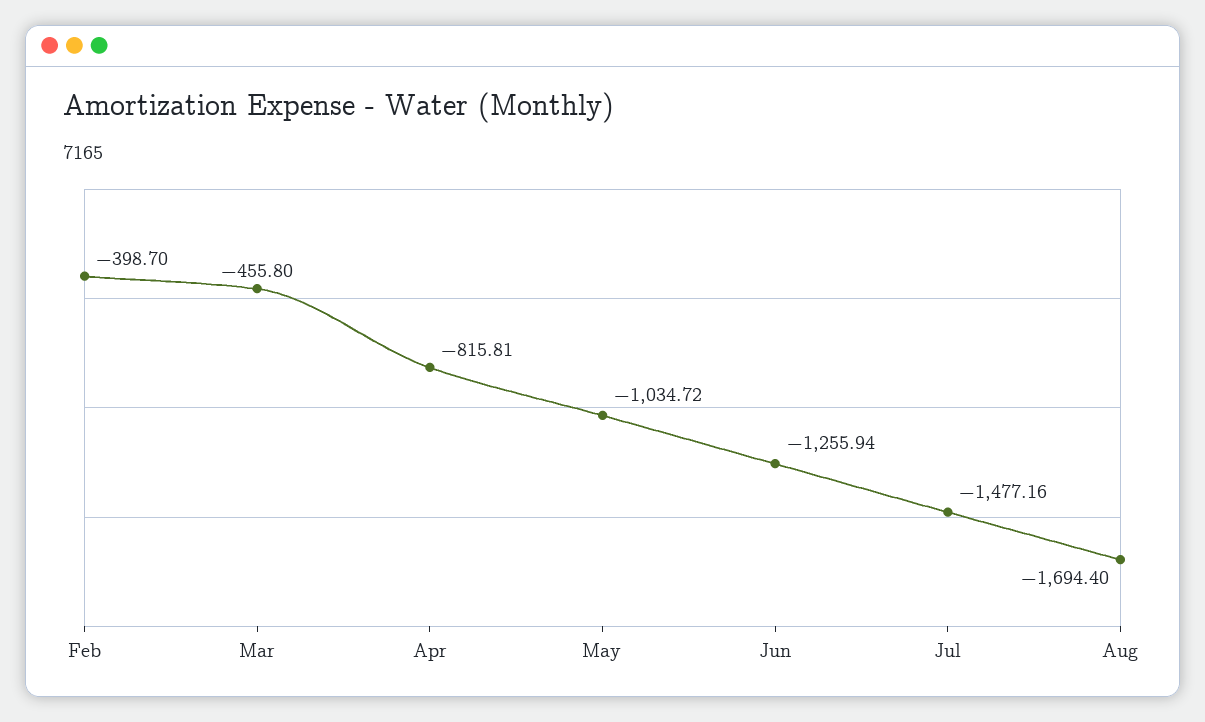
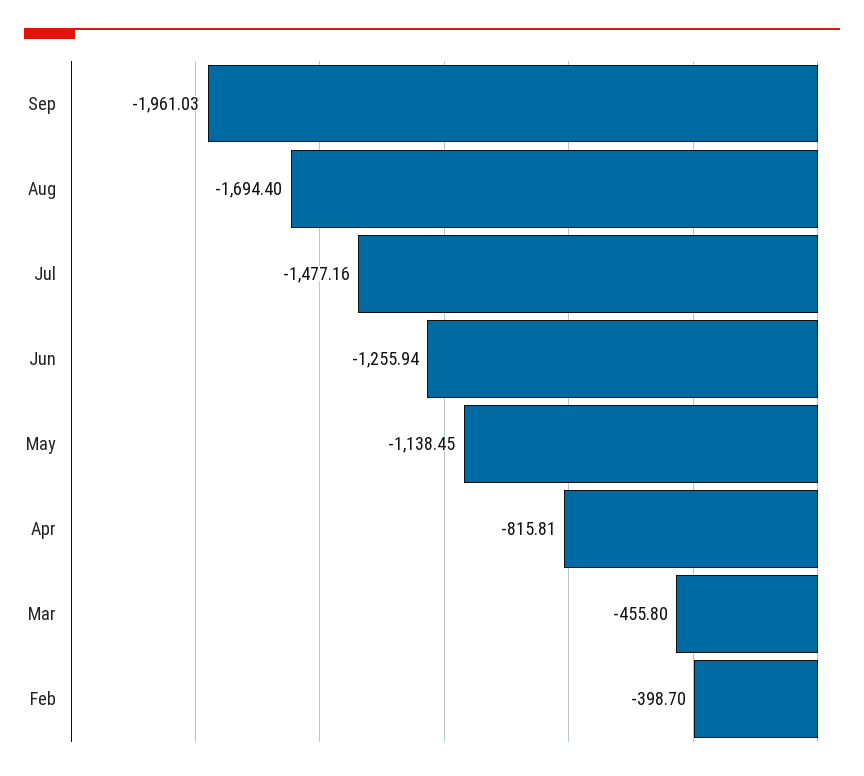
May: -1034.72 -> -1138.45
Sep: none -> -1961.03

